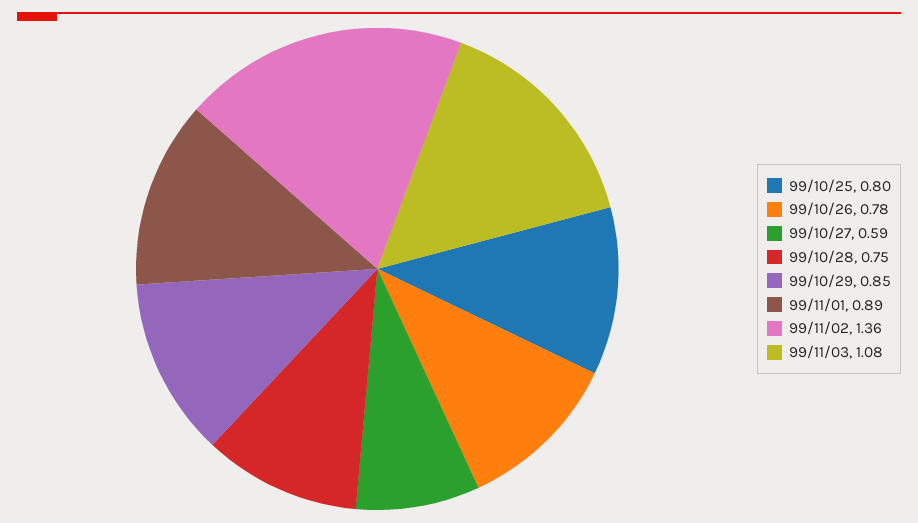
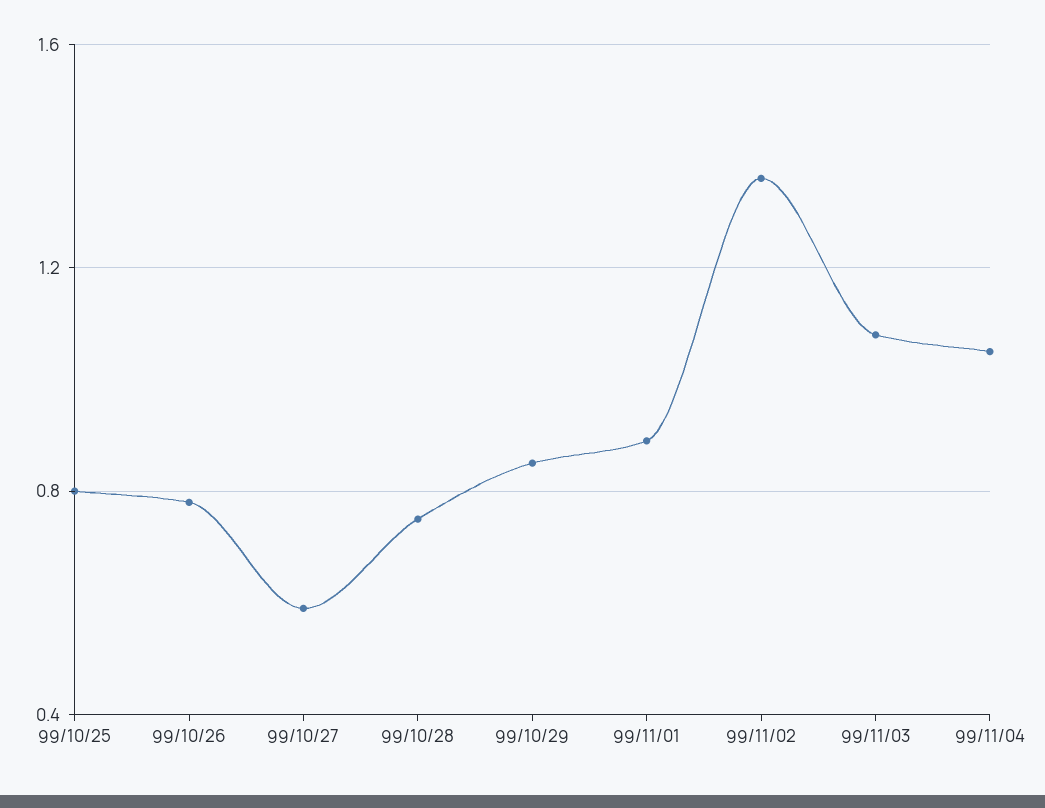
99/11/04: none -> 1.05

